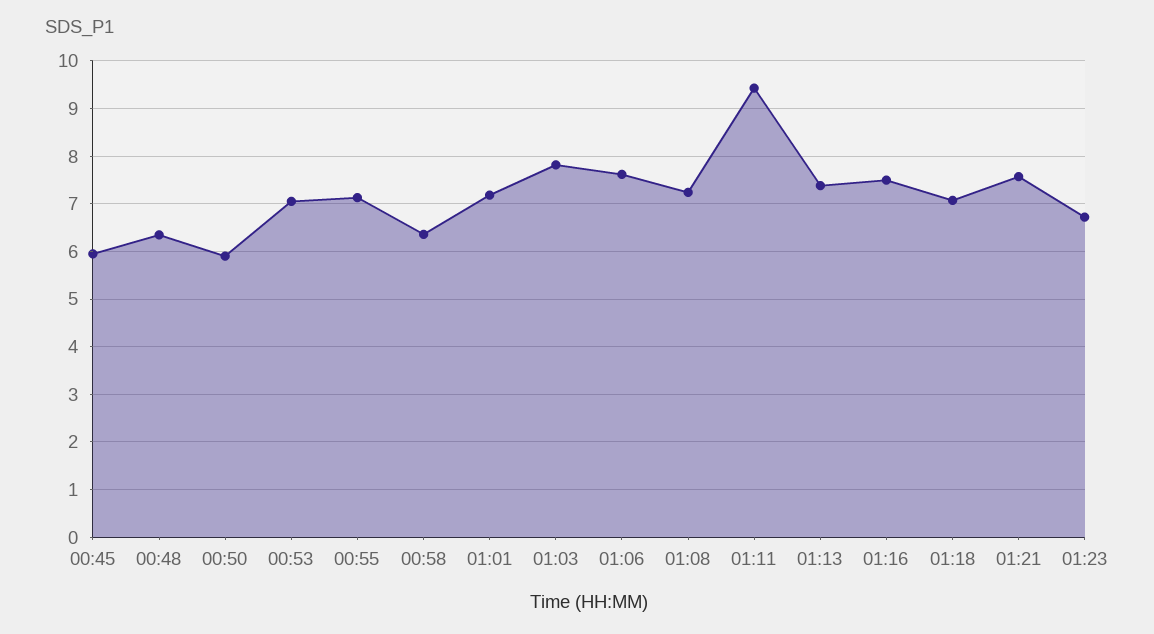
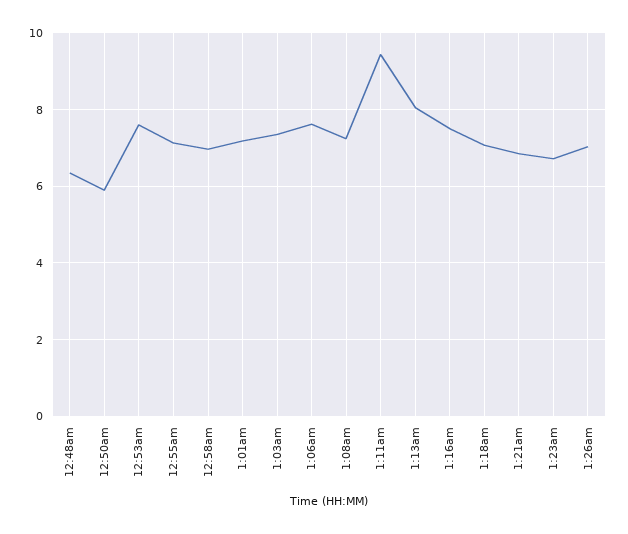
00:45: 6 -> none
00:53: 7 -> 7.6
00:58: 6.4 -> 7
01:03: 7.8 -> 7.4
01:13: 7.4 -> 8
01:21: 7.6 -> 6.8
1:26am: none -> 7

